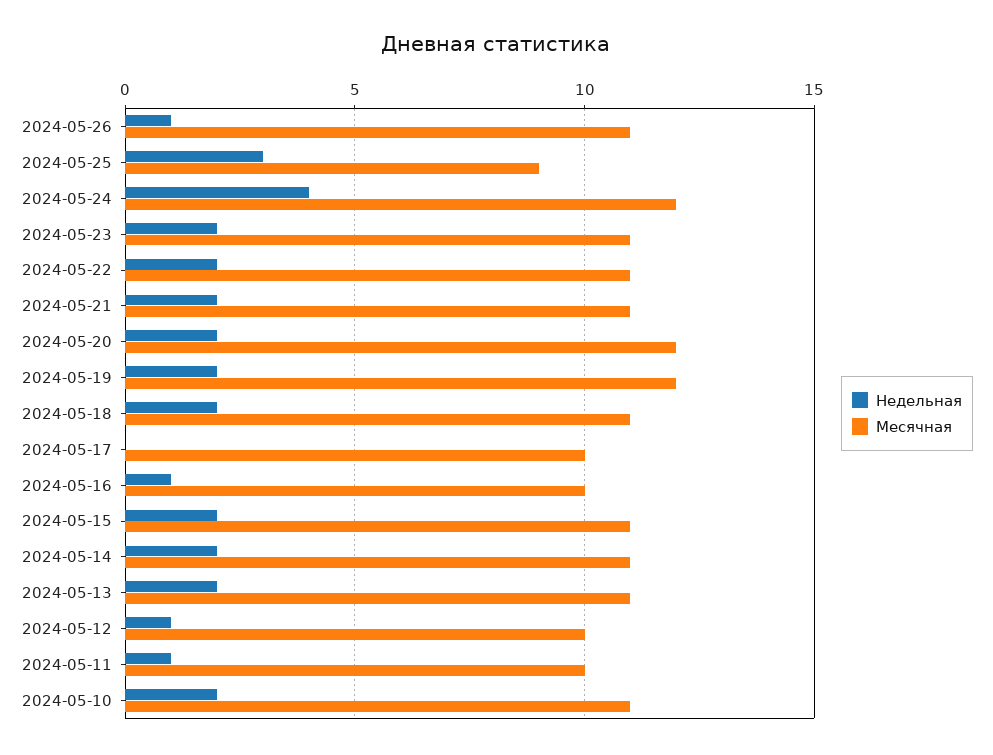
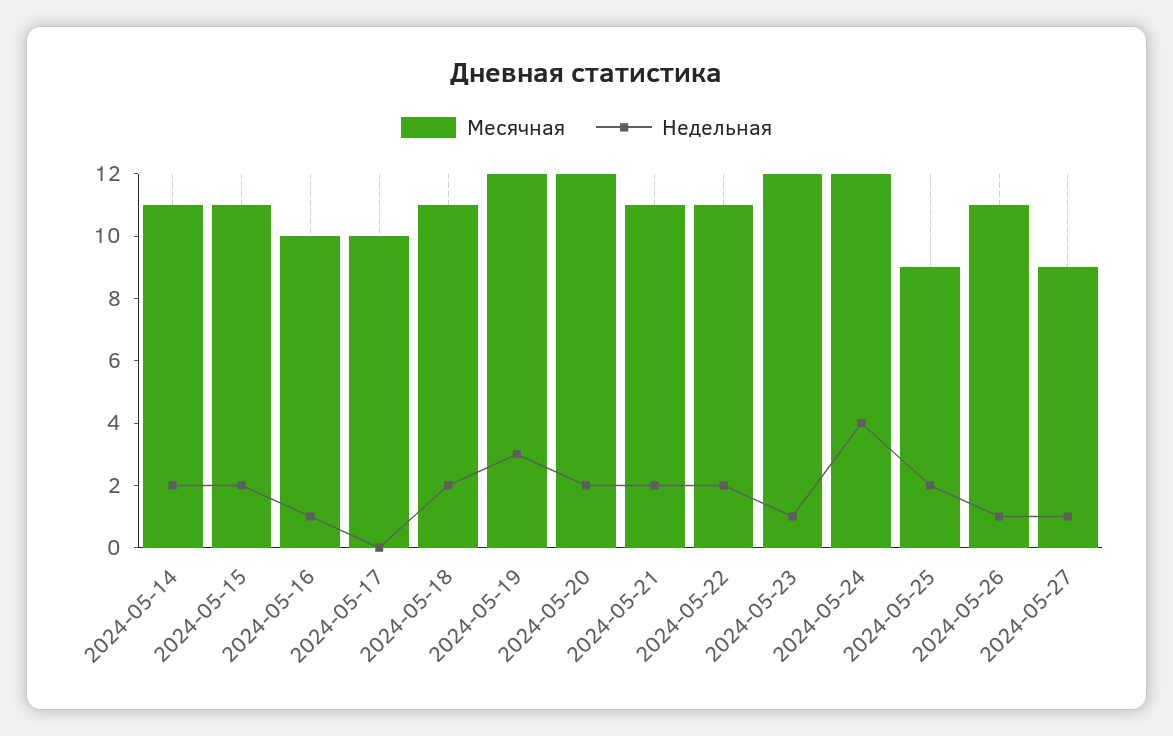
Недельная, 2024-05-25: 3 -> 2
Недельная, 2024-05-23: 2 -> 1
Месячная, 2024-05-23: 11 -> 12
Недельная, 2024-05-19: 2 -> 3
Недельная, 2024-05-13: 2 -> none
Месячная, 2024-05-13: 11 -> none
Недельная, 2024-05-12: 1 -> none
Месячная, 2024-05-12: 10 -> none
Недельная, 2024-05-11: 1 -> none
Месячная, 2024-05-11: 10 -> none
Недельная, 2024-05-10: 2 -> none
Месячная, 2024-05-10: 11 -> none
Месячная, 2024-05-27: none -> 9
Недельная, 2024-05-27: none -> 1

